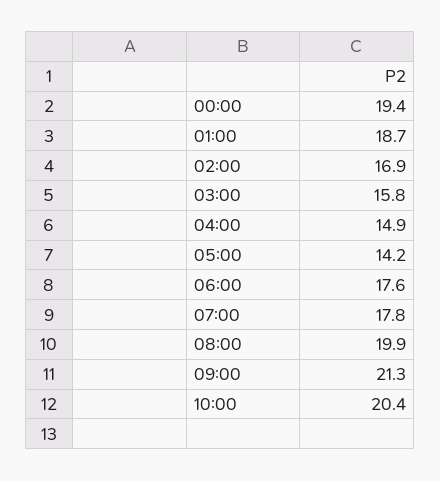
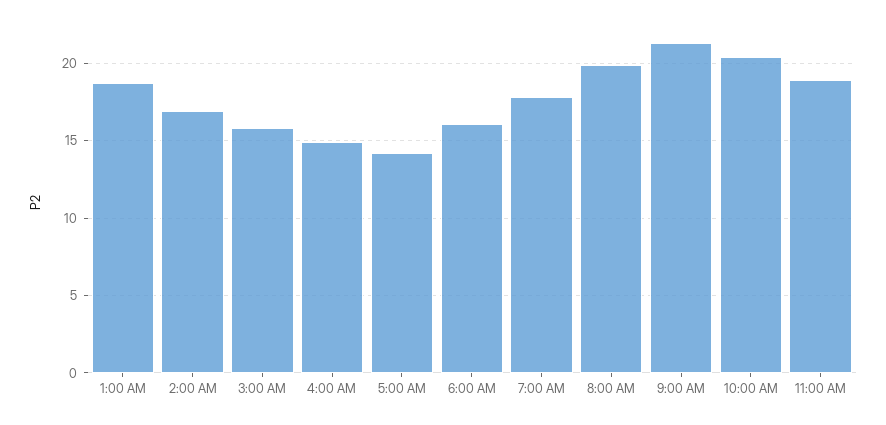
00:00: 19.4 -> none
06:00: 17.6 -> 16
11:00 AM: none -> 19

